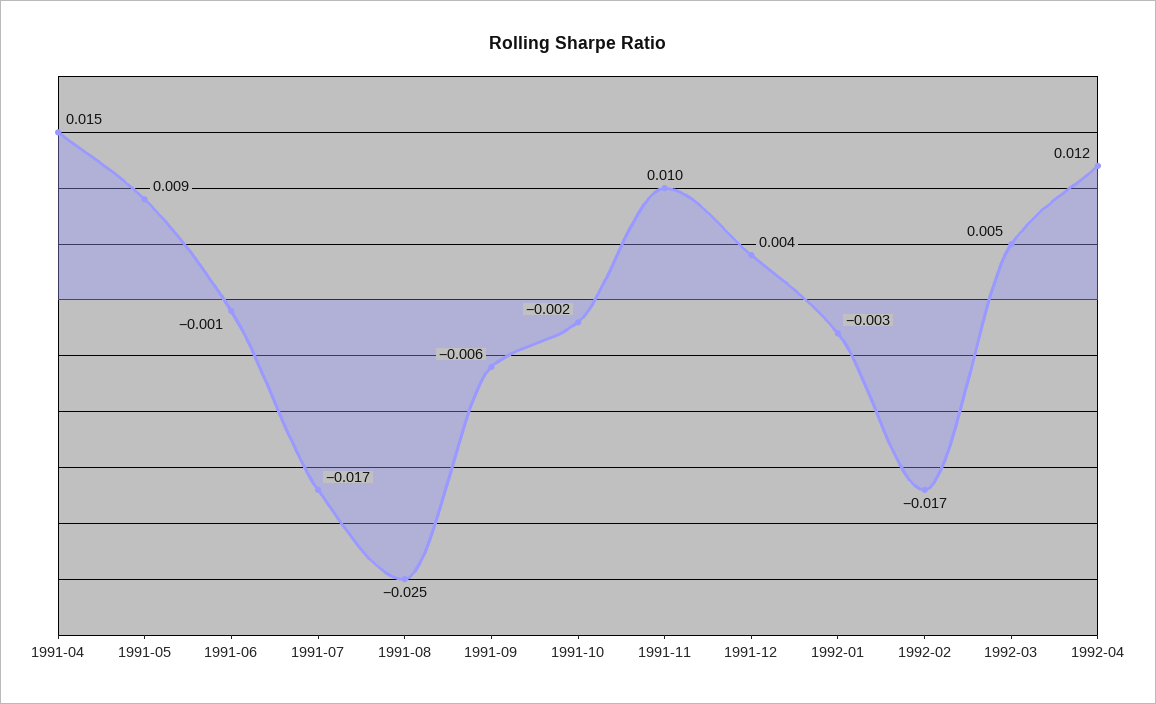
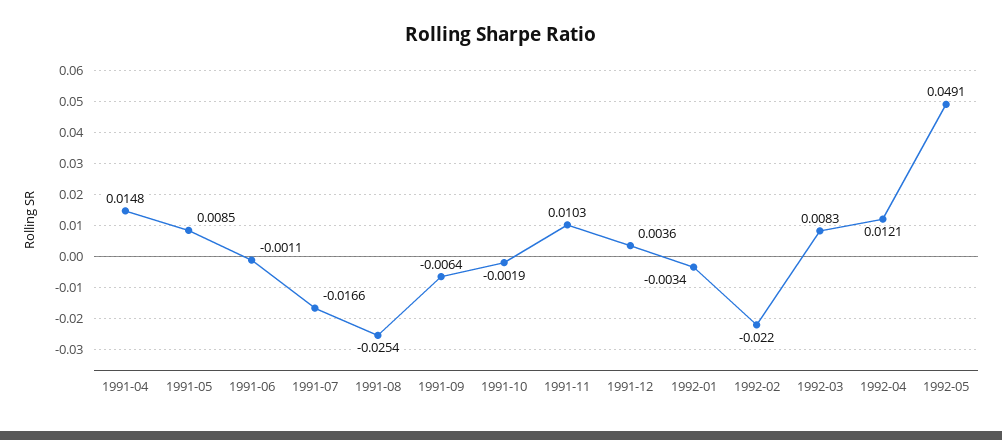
1992-02: -0.017 -> -0.022
1992-03: 0.005 -> 0.0083
1992-05: none -> 0.0491

